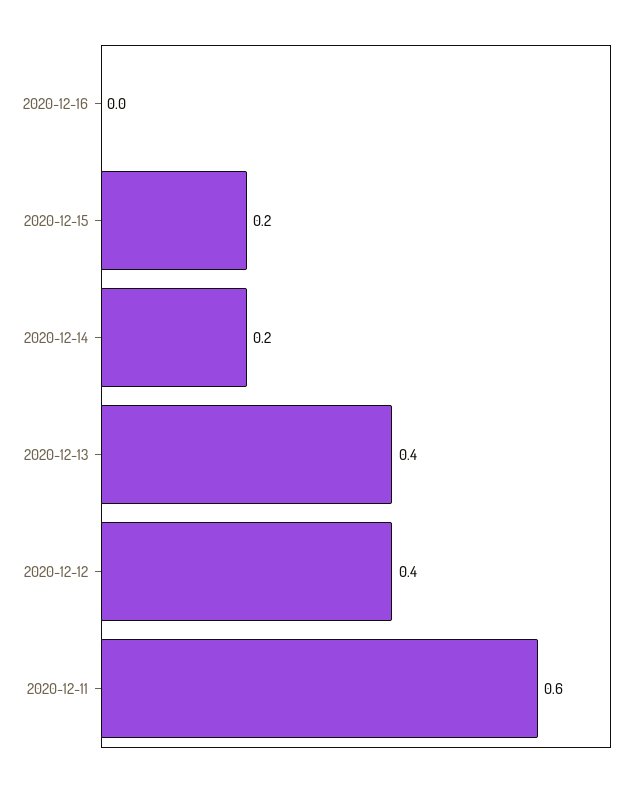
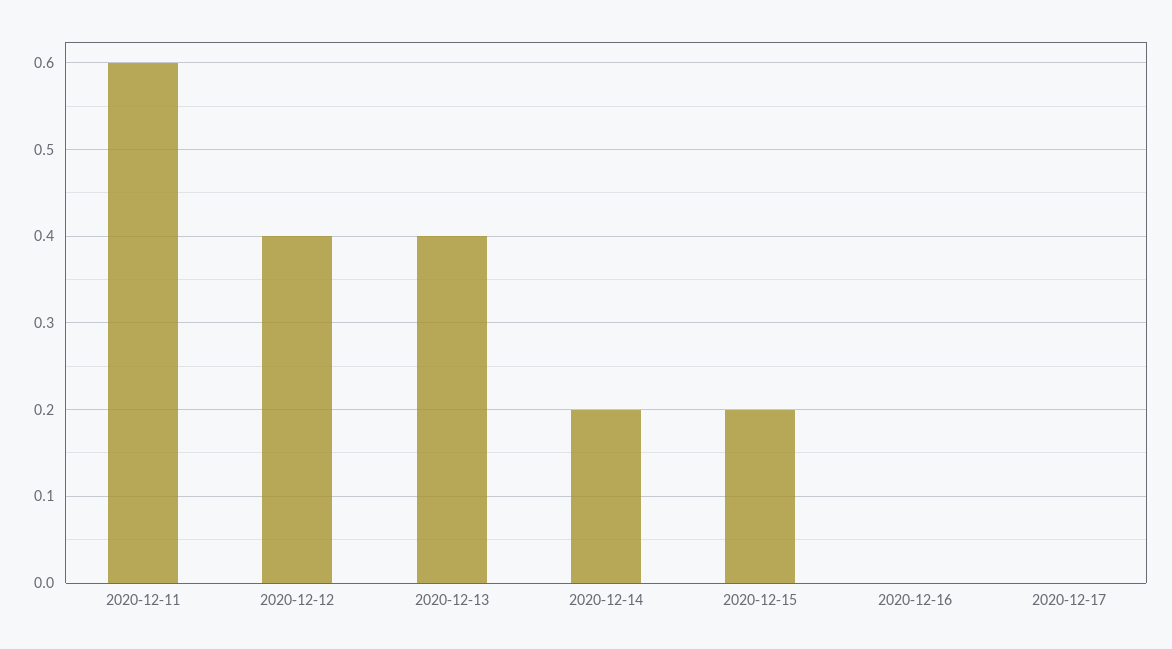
2020-12-17: none -> 0

